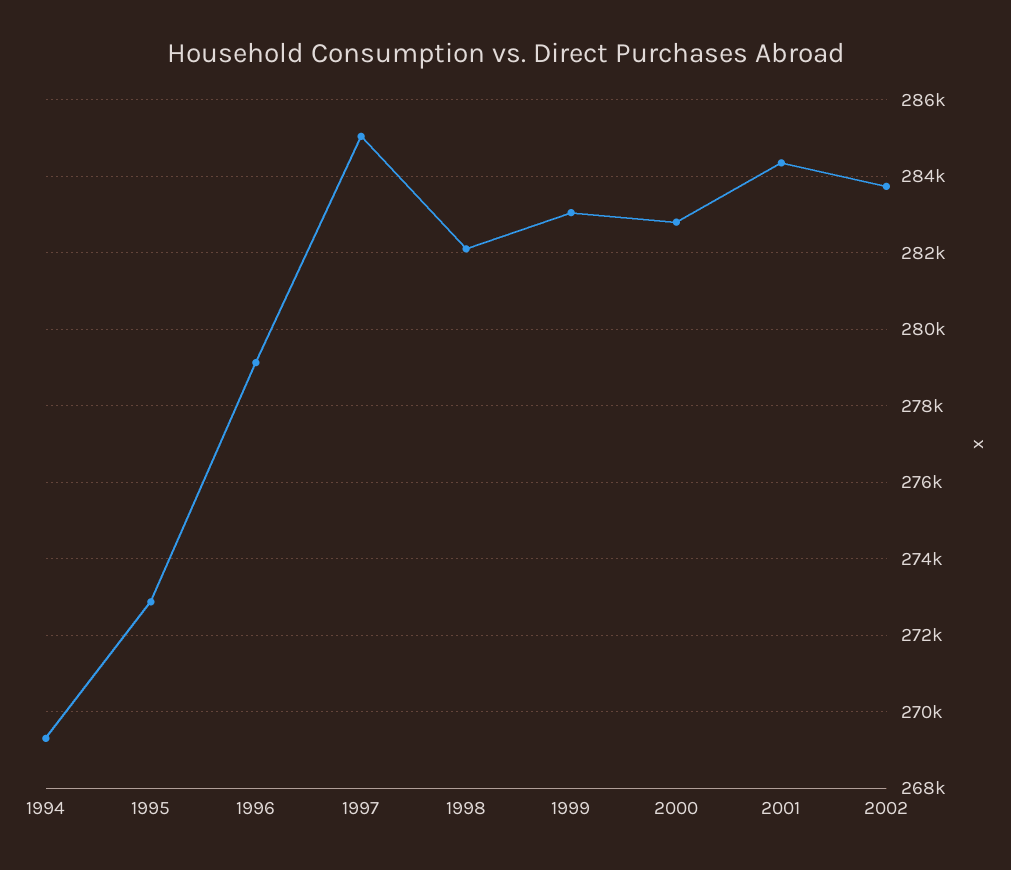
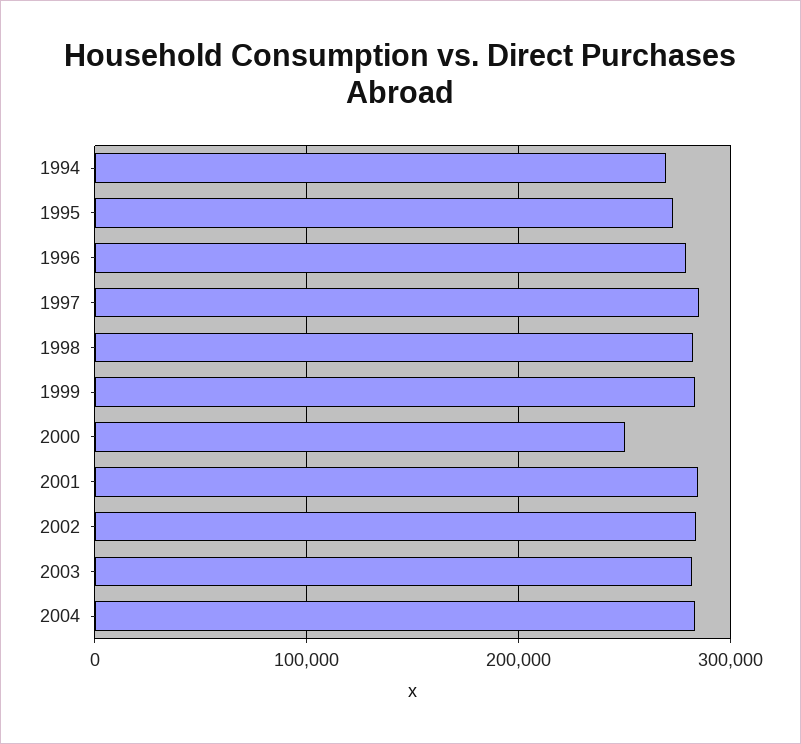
2000: 282800 -> 250000
2003: none -> 280000
2004: none -> 280000

